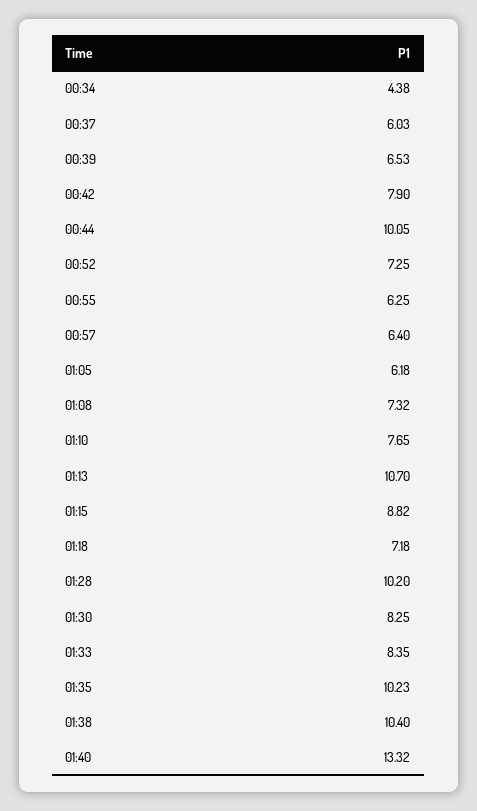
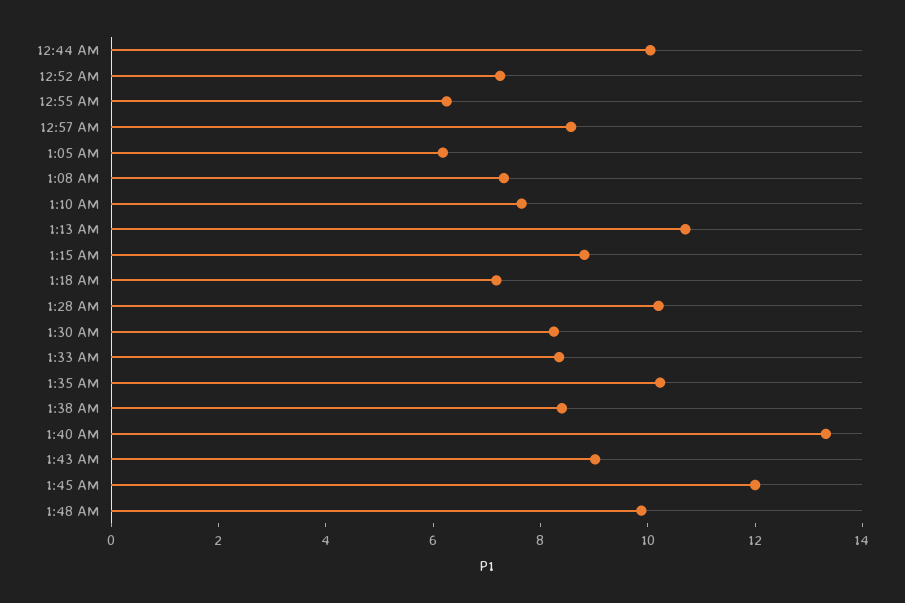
00:34: 4.38 -> none
00:37: 6.03 -> none
00:39: 6.53 -> none
00:42: 7.9 -> none
00:57: 6.4 -> 8.5
01:38: 10.4 -> 8.5
1:43 AM: none -> 9
1:45 AM: none -> 12
1:48 AM: none -> 10

